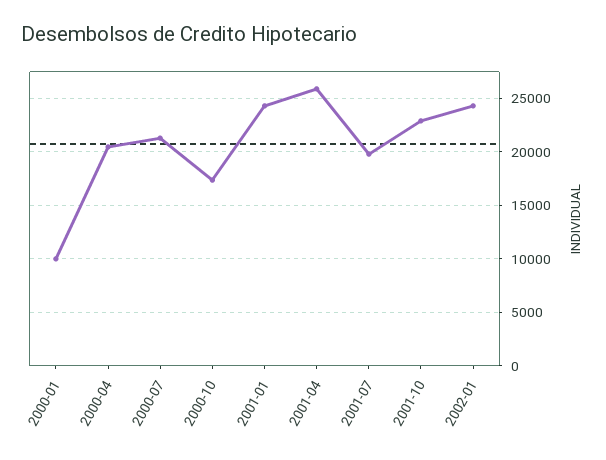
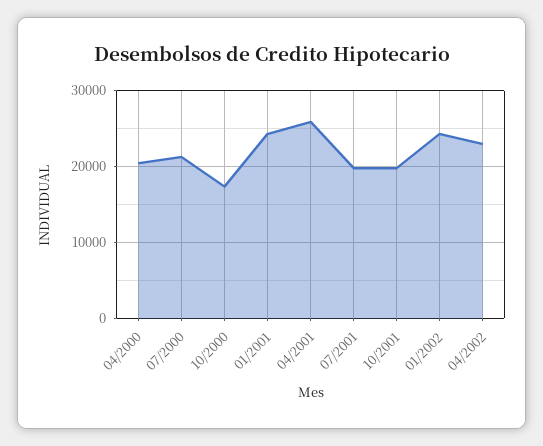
2000-01: 10000 -> none
2001-10: 23000 -> 20000
04/2002: none -> 23000

